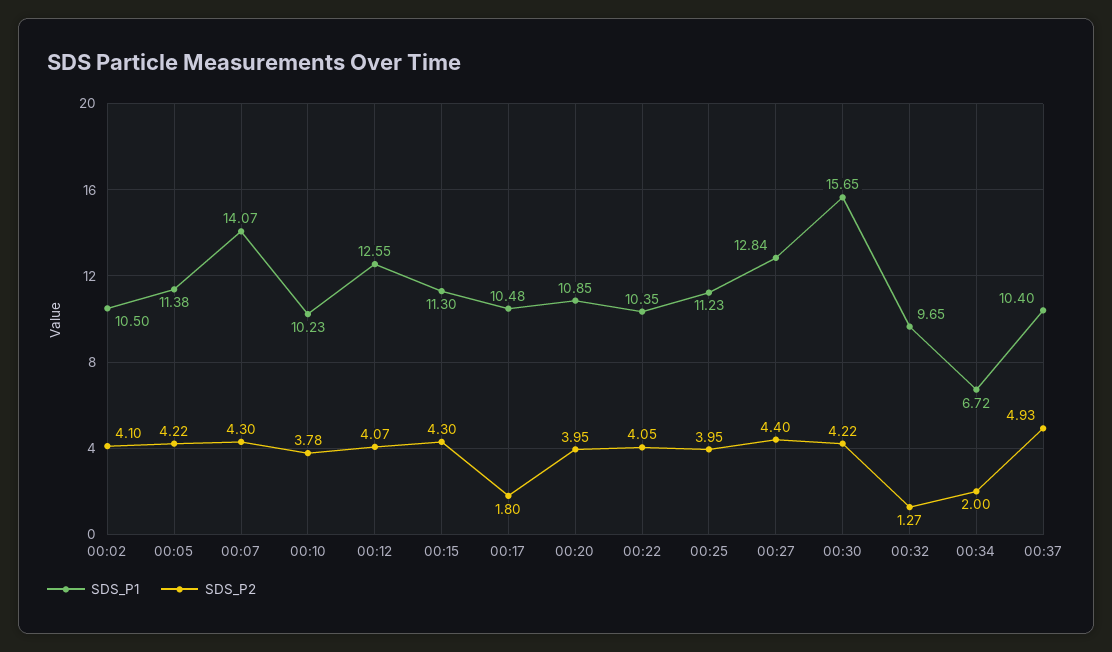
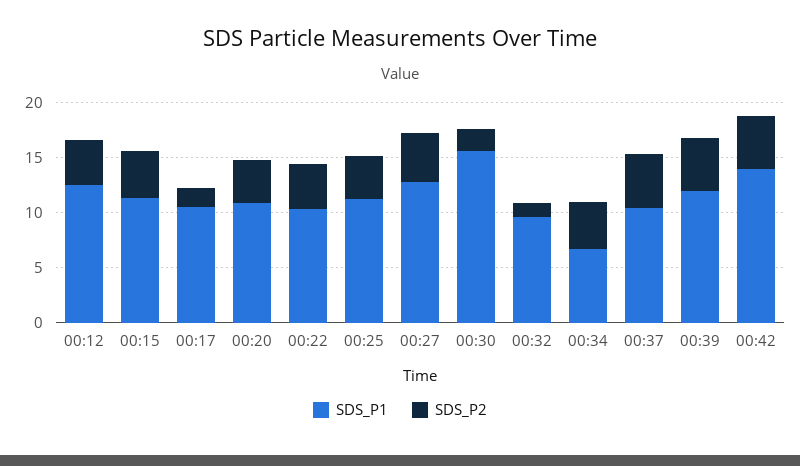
SDS_P1, 00:02: 10.5 -> none
SDS_P2, 00:02: 4.1 -> none
SDS_P1, 00:05: 11.38 -> none
SDS_P2, 00:05: 4.22 -> none
SDS_P1, 00:07: 14.07 -> none
SDS_P2, 00:07: 4.3 -> none
SDS_P1, 00:10: 10.23 -> none
SDS_P2, 00:10: 3.78 -> none
SDS_P2, 00:30: 4.22 -> 2
SDS_P2, 00:34: 2 -> 4
SDS_P1, 00:39: none -> 12
SDS_P2, 00:39: none -> 5
SDS_P1, 00:42: none -> 14
SDS_P2, 00:42: none -> 5

